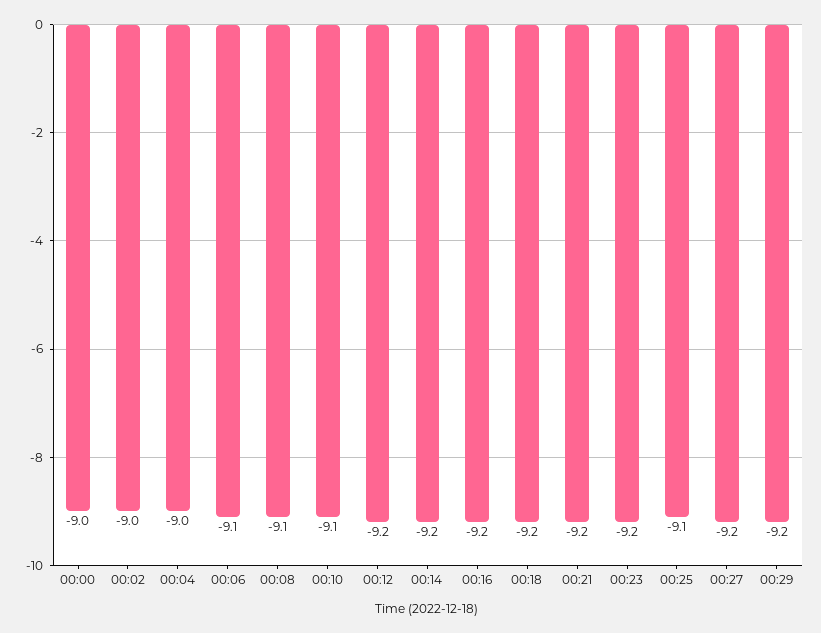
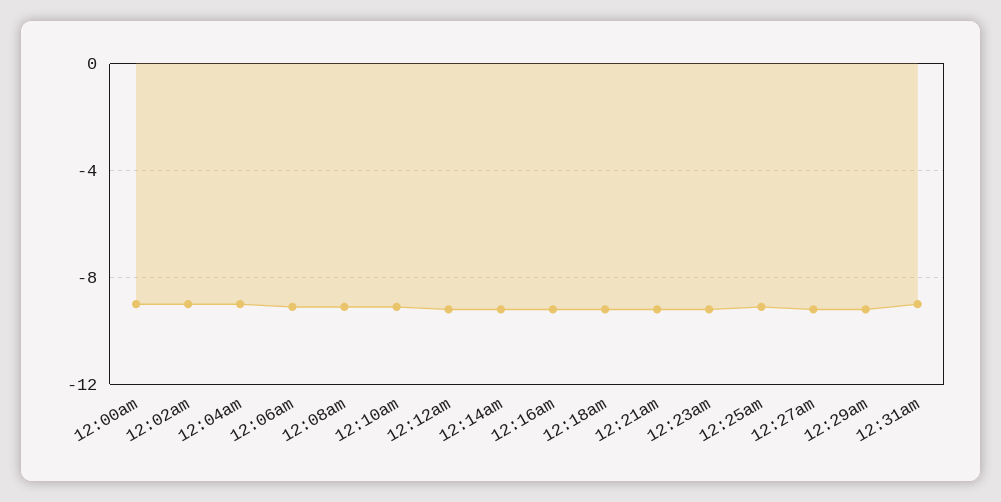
12:31am: none -> -9

